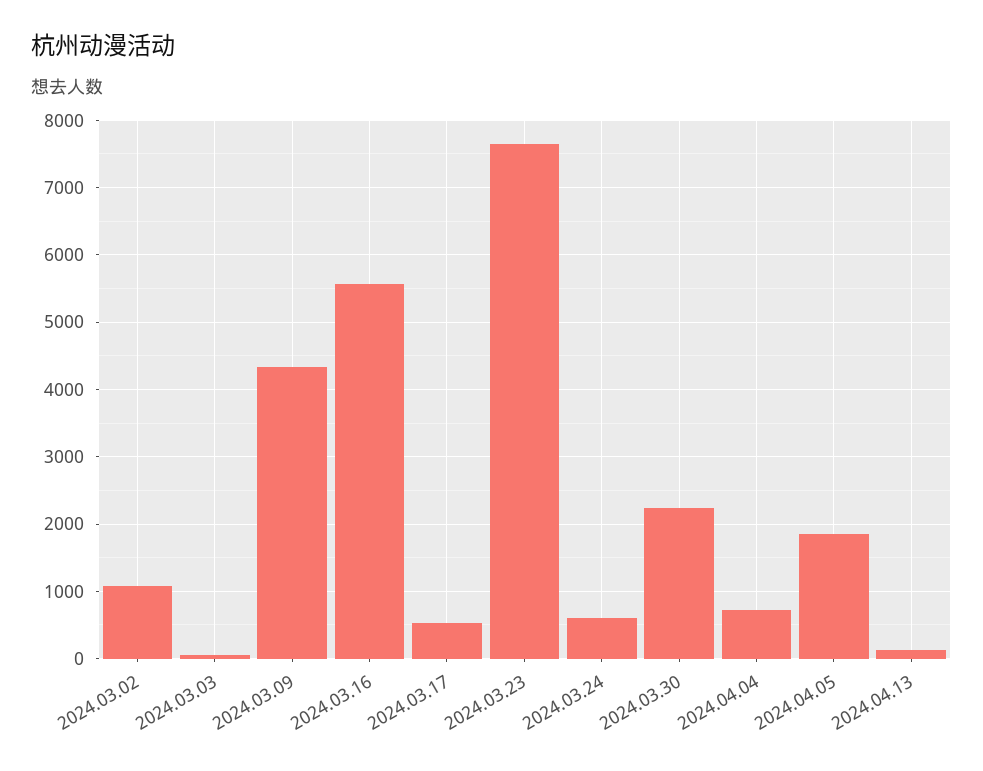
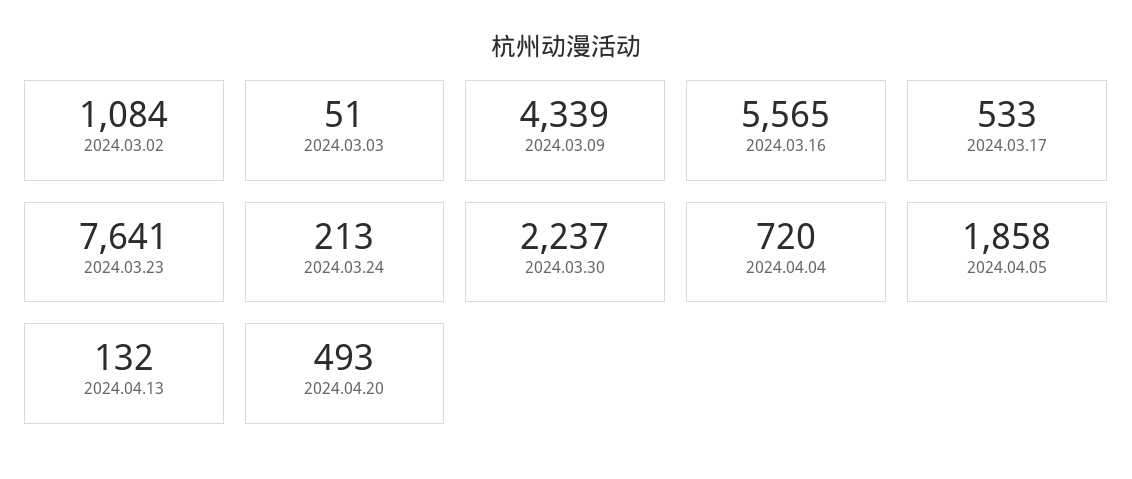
2024.03.24: 600 -> 213
2024.04.20: none -> 493

